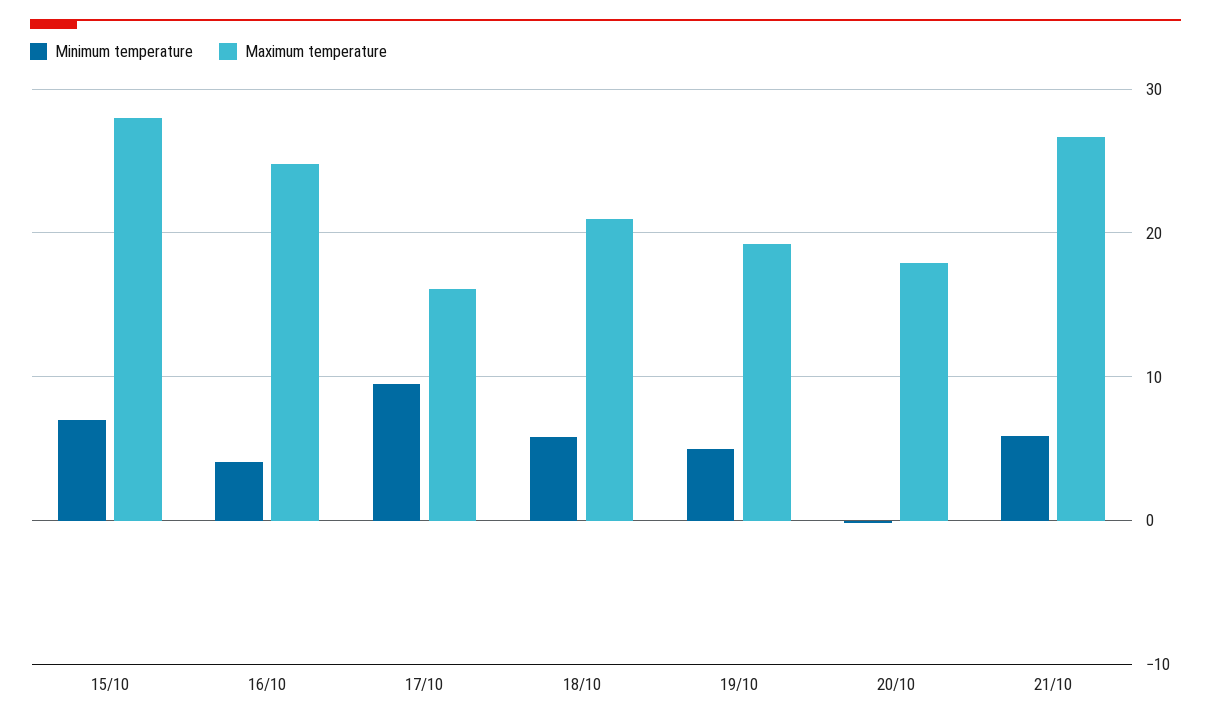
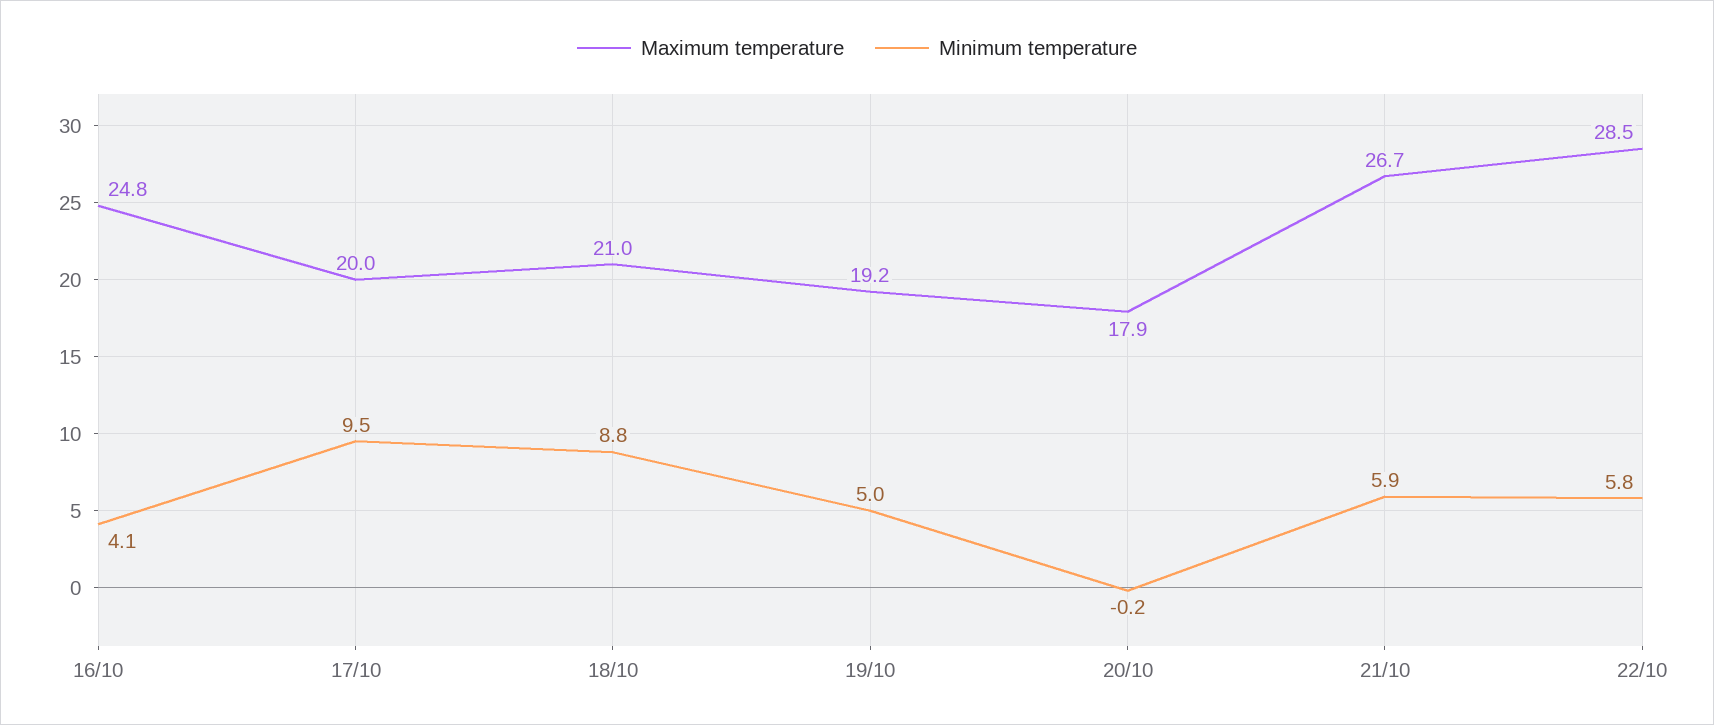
Minimum temperature, 15/10: 7 -> none
Maximum temperature, 15/10: 28 -> none
Maximum temperature, 17/10: 16 -> 20
Minimum temperature, 18/10: 6 -> 8.8
Maximum temperature, 22/10: none -> 28.5
Minimum temperature, 22/10: none -> 5.8

